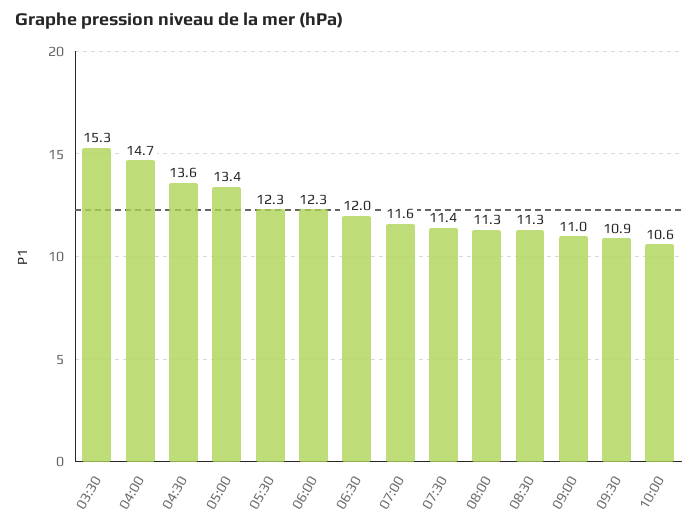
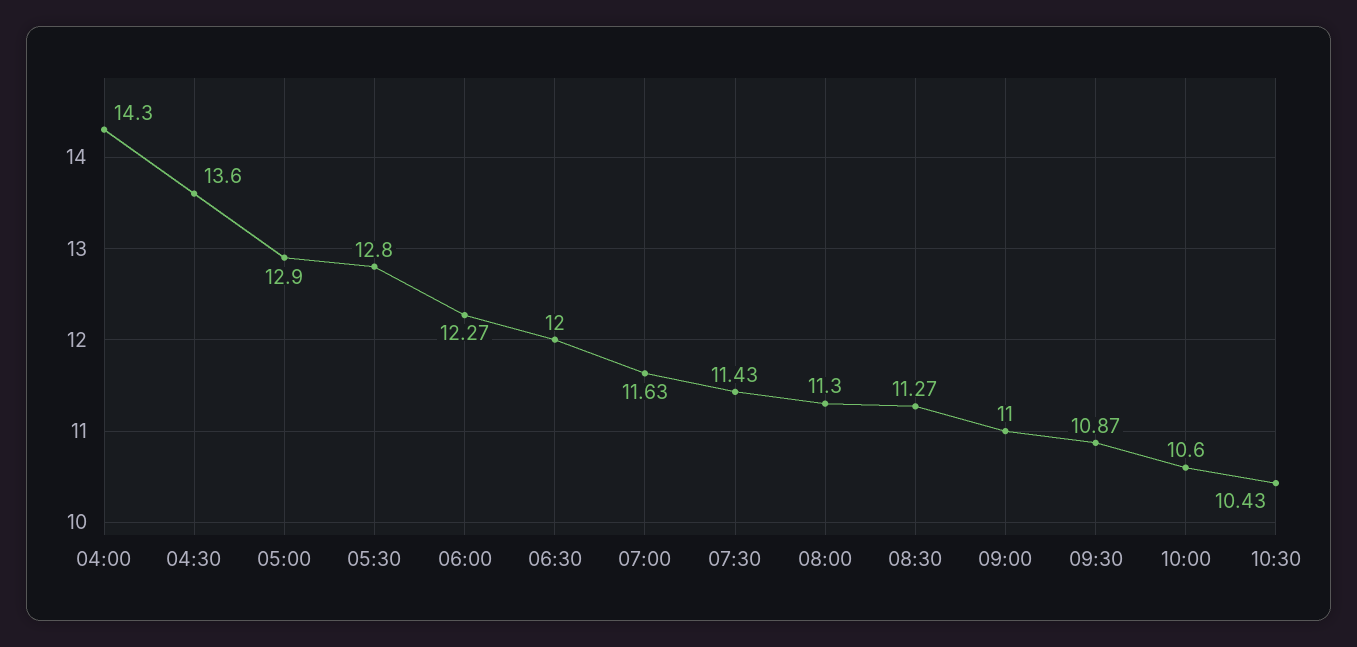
03:30: 15.3 -> none
04:00: 14.7 -> 14.3
05:00: 13.4 -> 12.9
05:30: 12.3 -> 12.8
10:30: none -> 10.43

